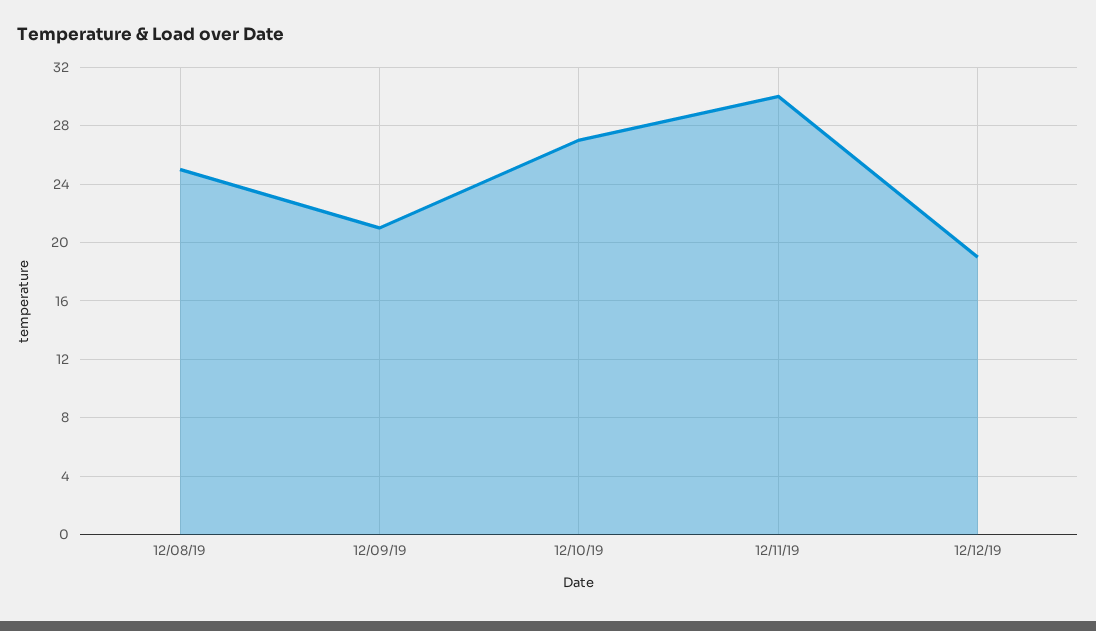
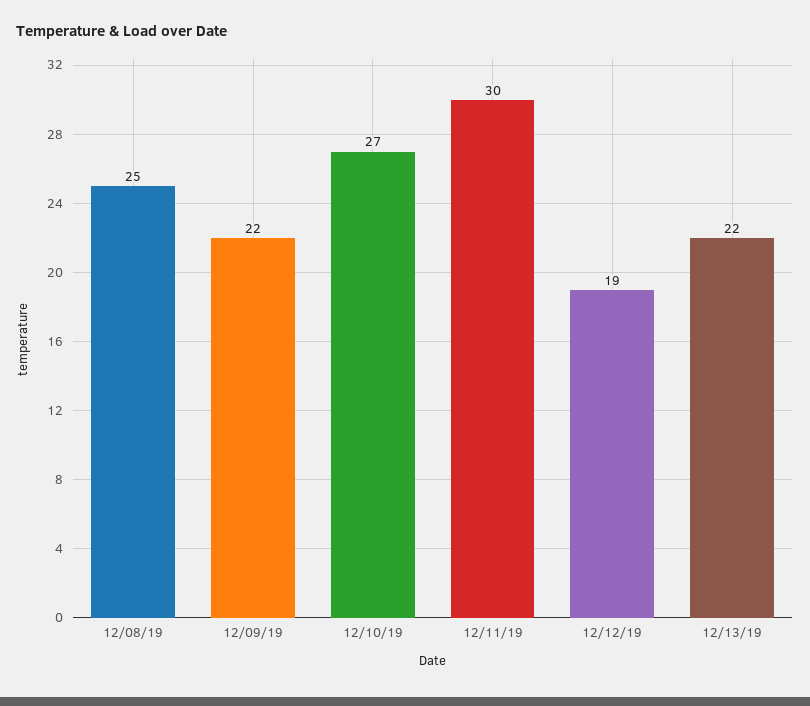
12/09/19: 21 -> 22
12/13/19: none -> 22

